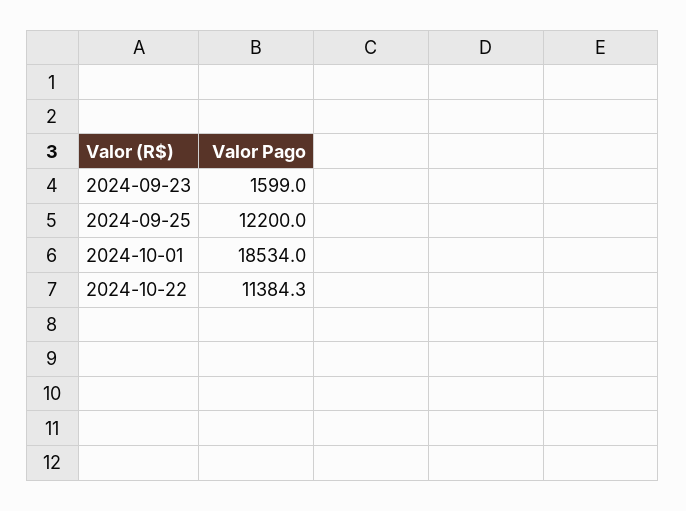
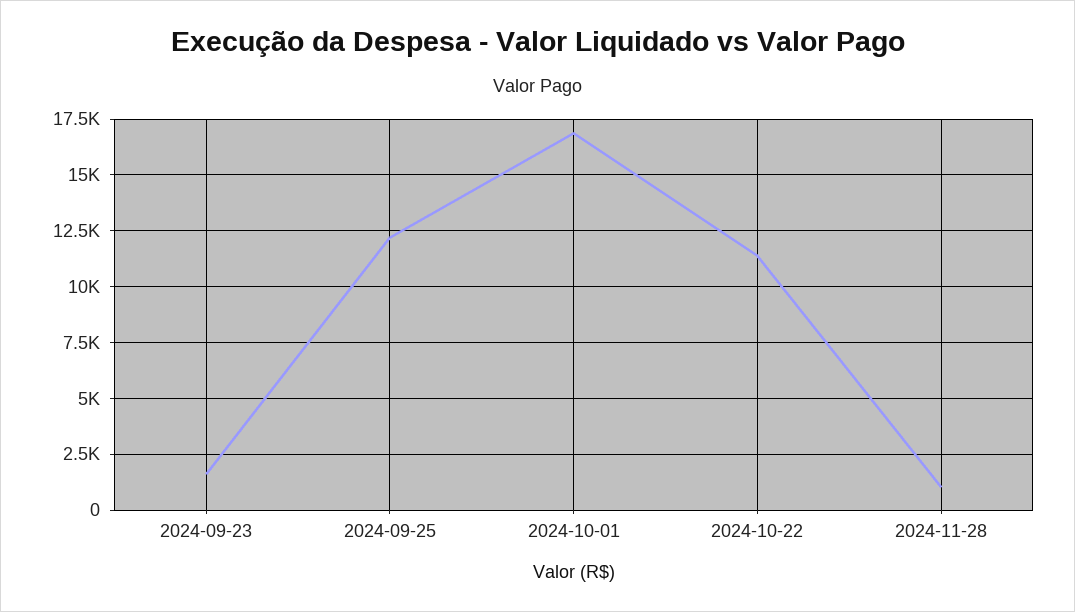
2024-10-01: 18534 -> 17000
2024-11-28: none -> 1000

